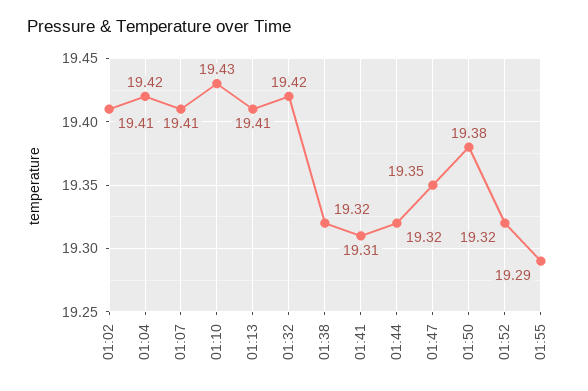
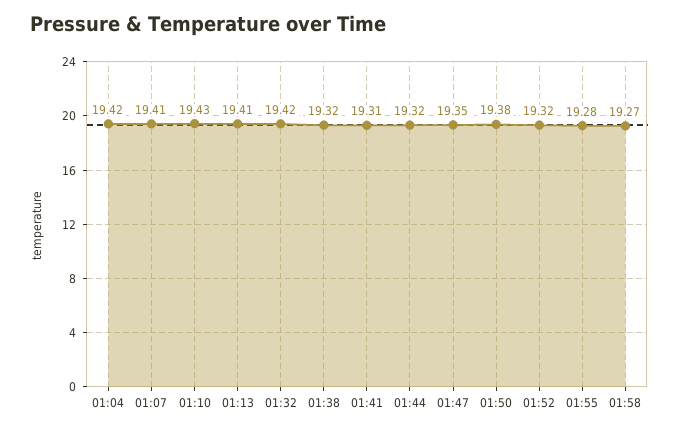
01:02: 19.41 -> none
01:55: 19.29 -> 19.28
01:58: none -> 19.27

